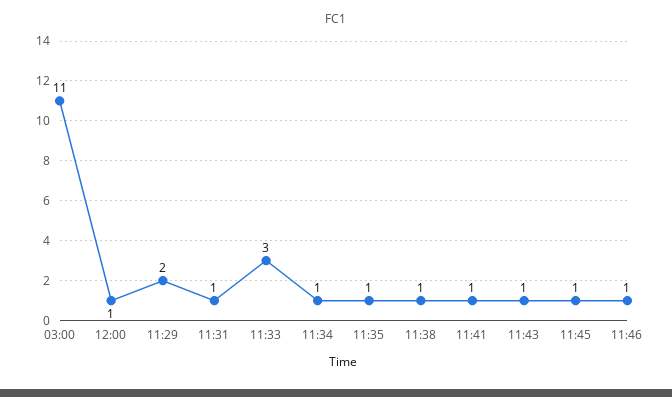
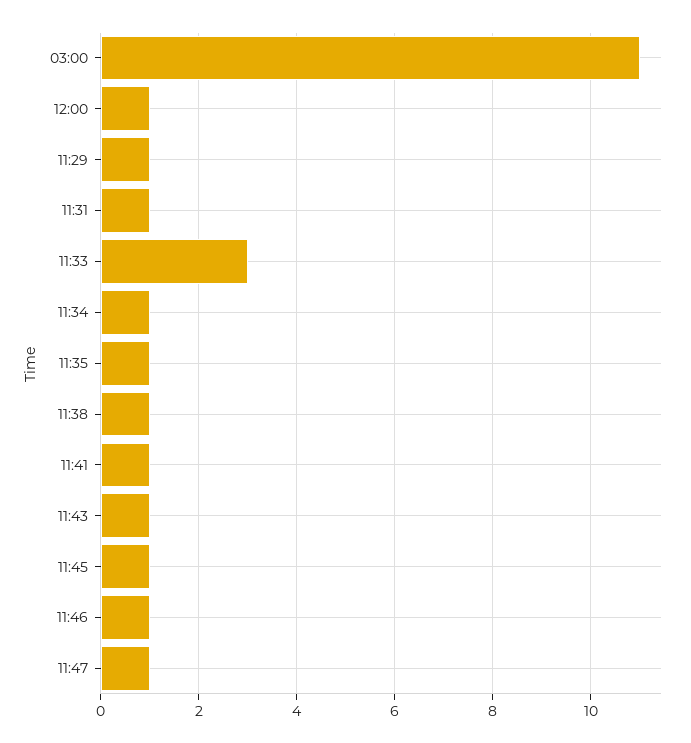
11:29: 2 -> 1
11:47: none -> 1

